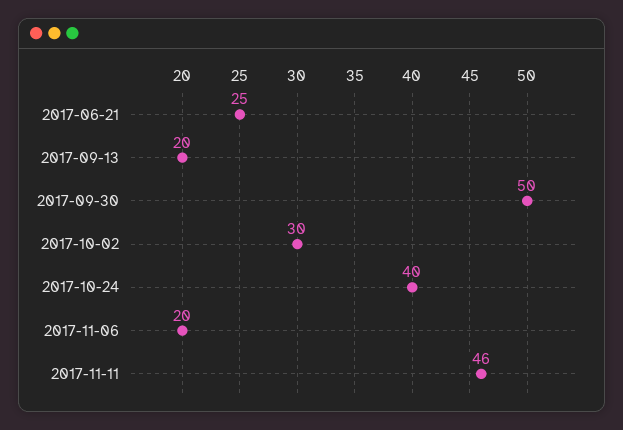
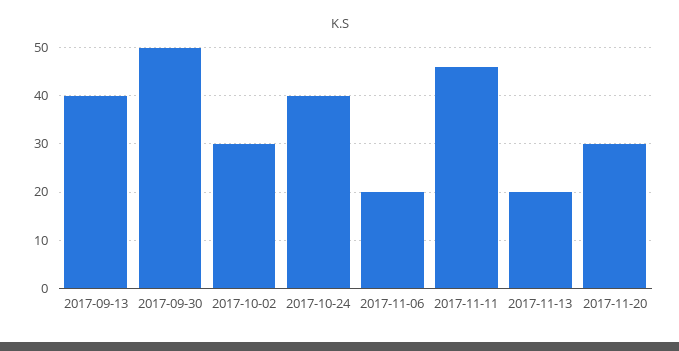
2017-06-21: 25 -> none
2017-09-13: 20 -> 40
2017-11-13: none -> 20
2017-11-20: none -> 30

